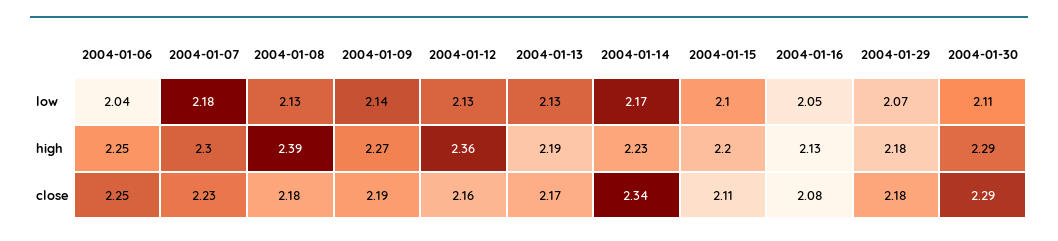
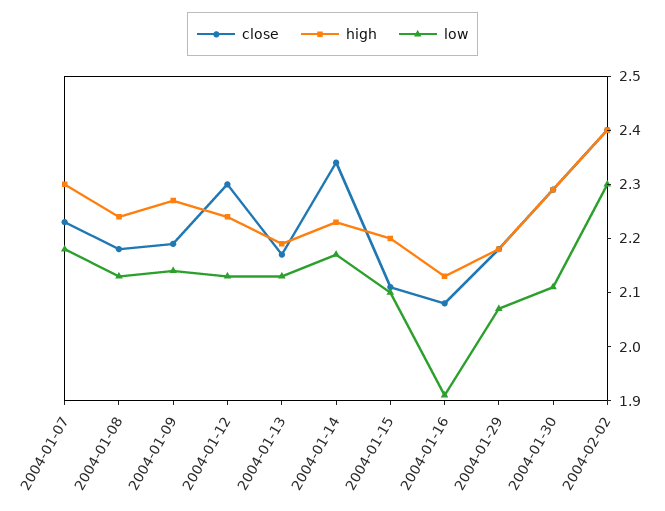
low, 2004-01-06: 2.04 -> none
low, 2004-01-16: 2.05 -> 1.9
high, 2004-01-06: 2.25 -> none
high, 2004-01-08: 2.39 -> 2.25
high, 2004-01-12: 2.36 -> 2.25
close, 2004-01-06: 2.25 -> none
close, 2004-01-12: 2.16 -> 2.3
close, 2004-02-02: none -> 2.4
high, 2004-02-02: none -> 2.4
low, 2004-02-02: none -> 2.3

